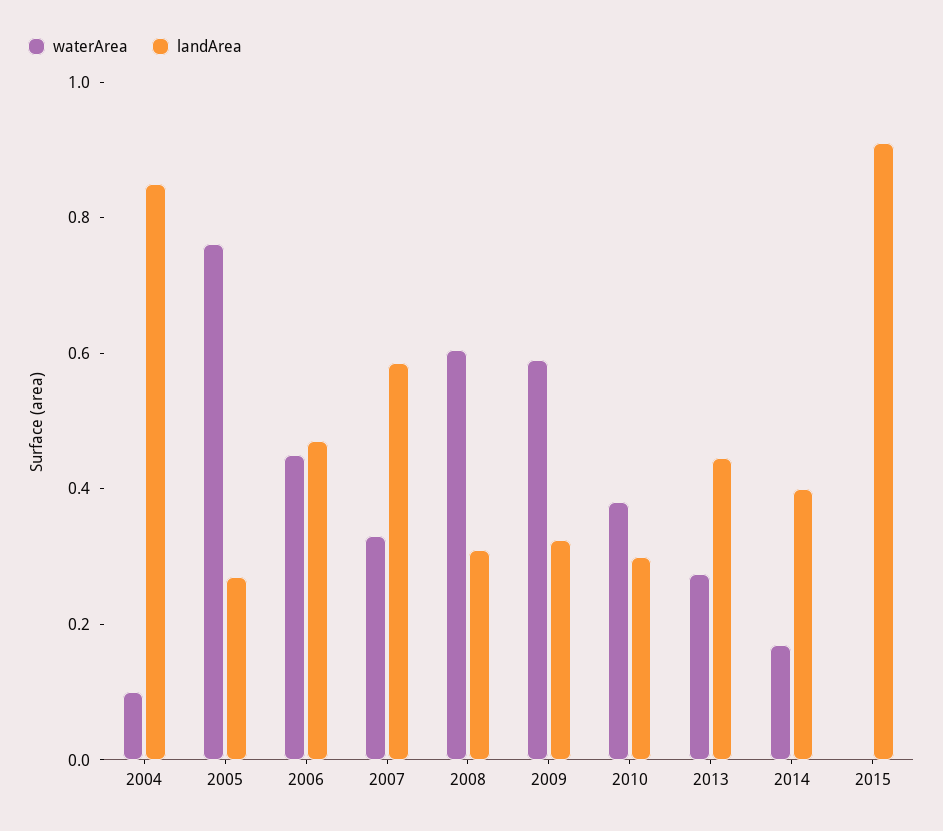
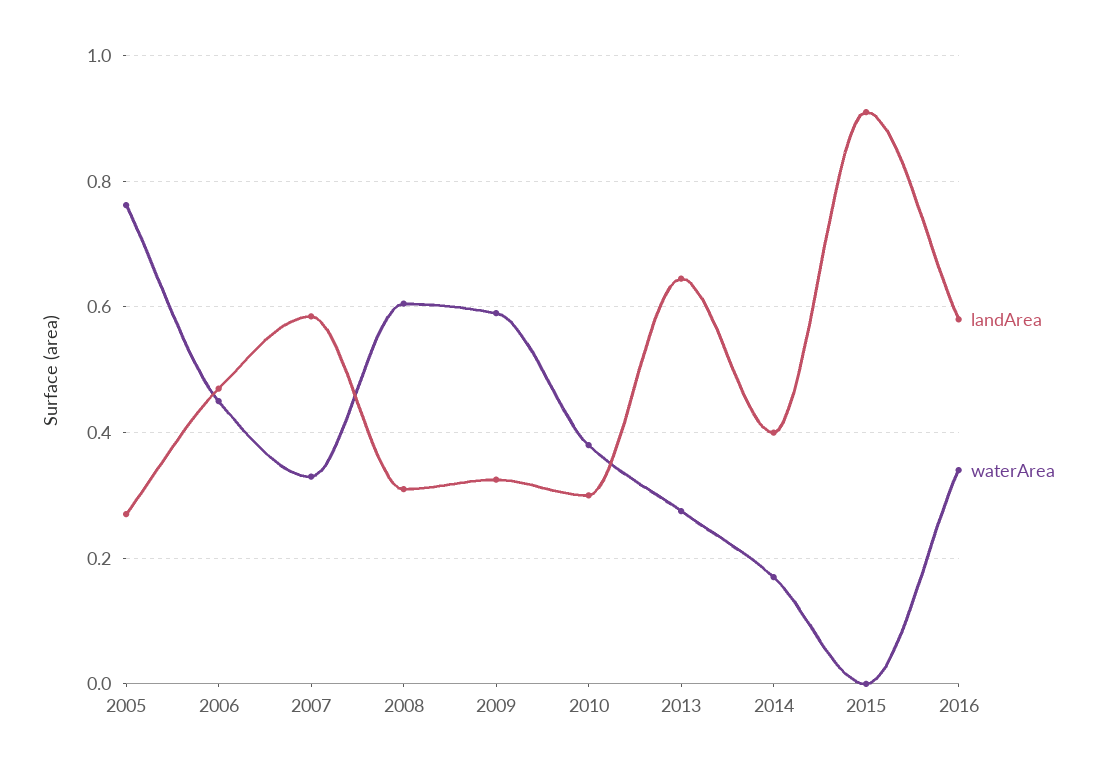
waterArea, 2004: 0.1 -> none
landArea, 2004: 0.85 -> none
landArea, 2013: 0.45 -> 0.64
landArea, 2016: none -> 0.58
waterArea, 2016: none -> 0.34

